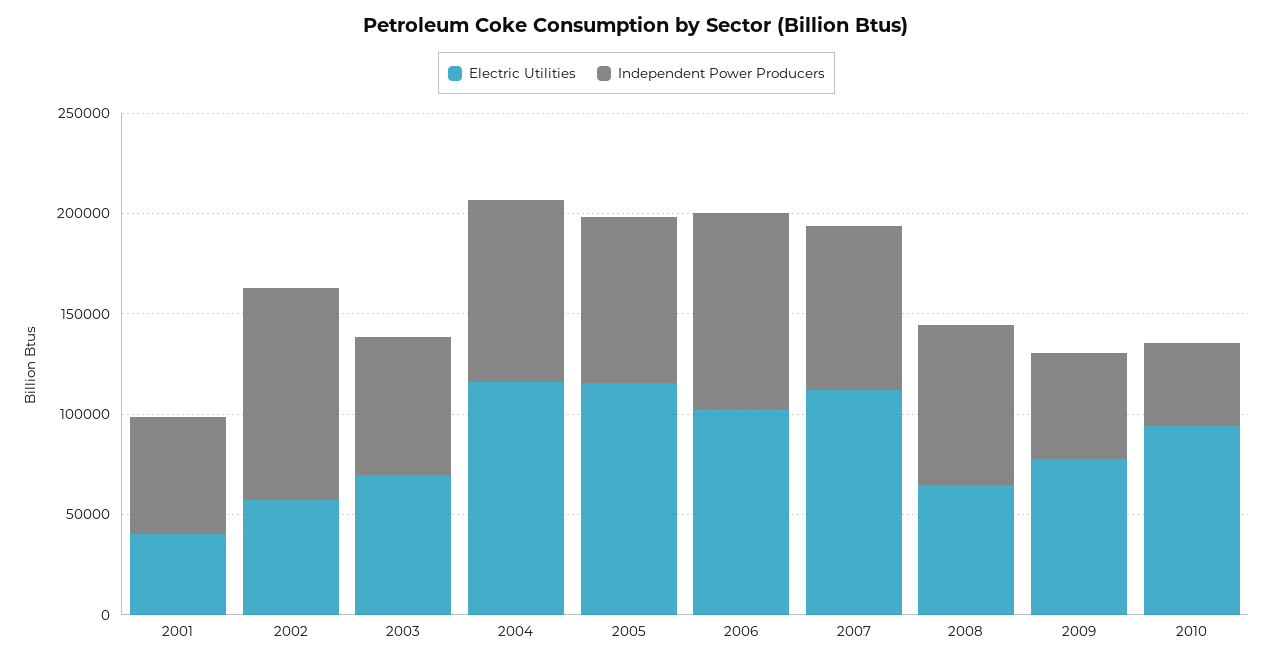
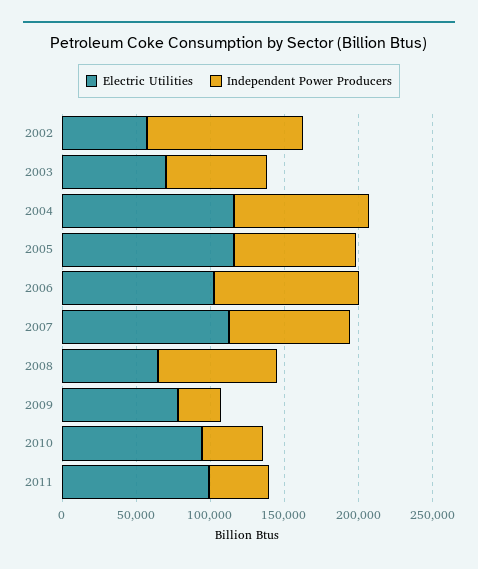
Electric Utilities, 2001: 40000 -> none
Independent Power Producers, 2001: 60000 -> none
Independent Power Producers, 2009: 50000 -> 30000
Electric Utilities, 2011: none -> 100000
Independent Power Producers, 2011: none -> 40000

